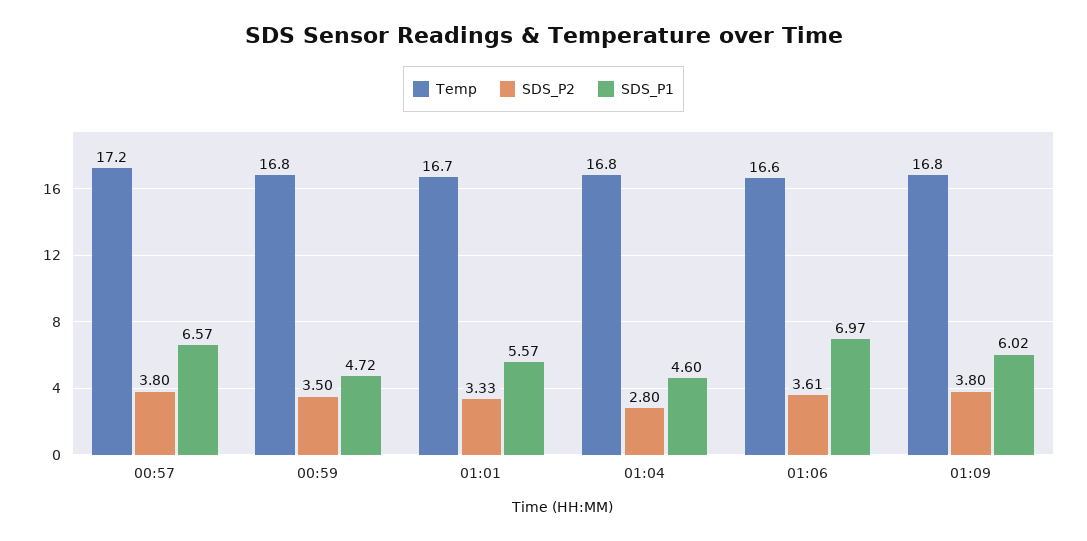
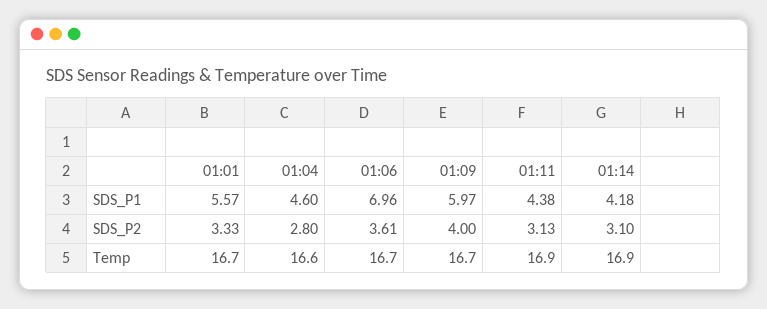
Temp, 00:57: 17.2 -> none
SDS_P2, 00:57: 3.8 -> none
SDS_P1, 00:57: 6.57 -> none
Temp, 00:59: 16.8 -> none
SDS_P2, 00:59: 3.5 -> none
SDS_P1, 00:59: 4.72 -> none
Temp, 01:04: 16.8 -> 16.6
Temp, 01:06: 16.6 -> 16.7
SDS_P1, 01:06: 6.97 -> 6.96
Temp, 01:09: 16.8 -> 16.7
SDS_P2, 01:09: 3.8 -> 4
SDS_P1, 01:09: 6.02 -> 5.97
SDS_P1, 01:11: none -> 4.38
SDS_P1, 01:14: none -> 4.18
SDS_P2, 01:11: none -> 3.13
SDS_P2, 01:14: none -> 3.1
Temp, 01:11: none -> 16.9
Temp, 01:14: none -> 16.9

